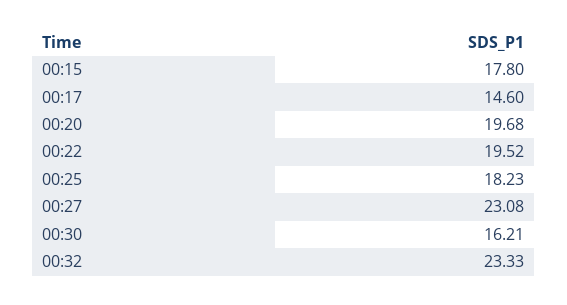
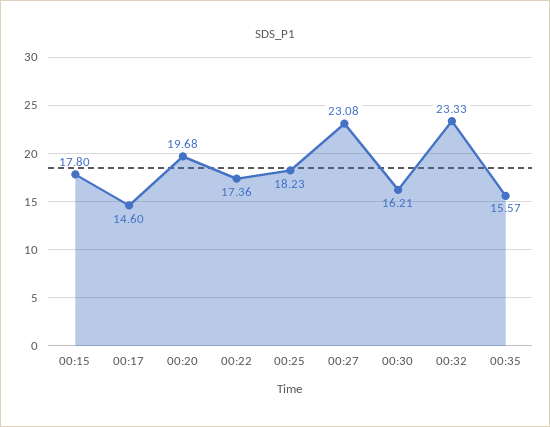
00:22: 19.52 -> 17.36
00:35: none -> 15.57

